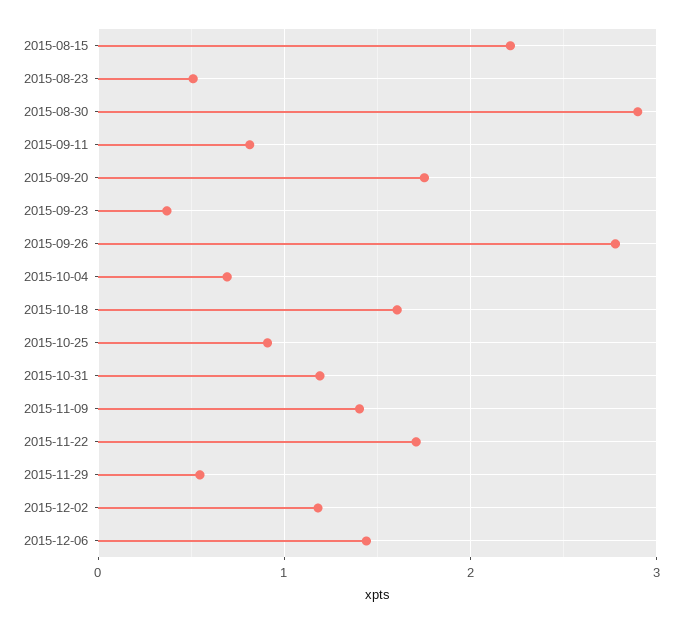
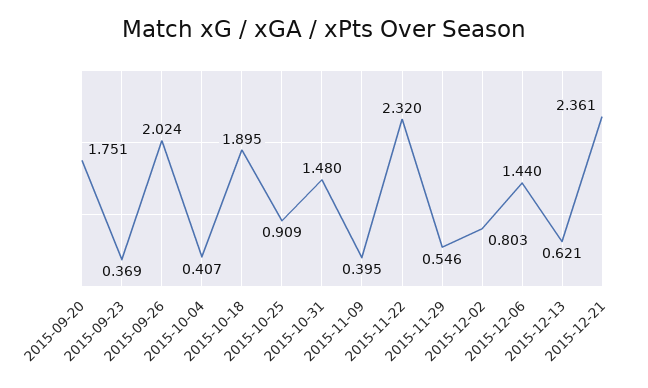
2015-08-15: 2.2 -> none
2015-08-23: 0.5 -> none
2015-08-30: 2.9 -> none
2015-09-11: 0.8 -> none
2015-09-26: 2.8 -> 2.024
2015-10-04: 0.7 -> 0.407
2015-10-18: 1.6 -> 1.895
2015-10-31: 1.2 -> 1.48
2015-11-09: 1.4 -> 0.395
2015-11-22: 1.7 -> 2.32
2015-12-02: 1.2 -> 0.803
2015-12-13: none -> 0.621
2015-12-21: none -> 2.361

